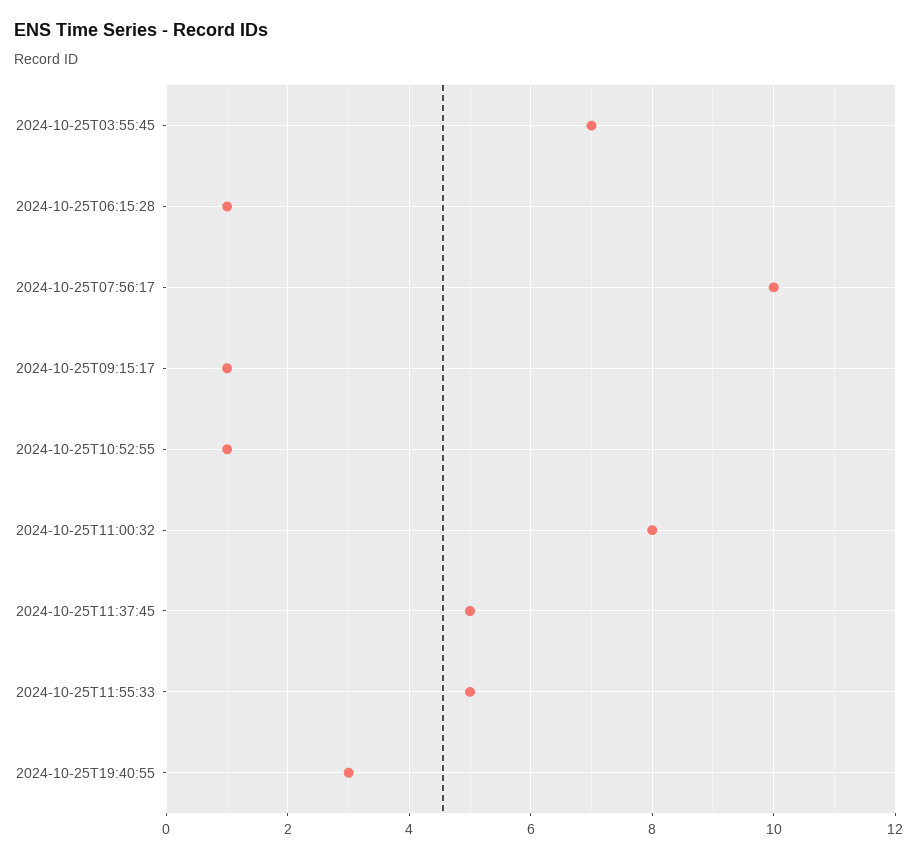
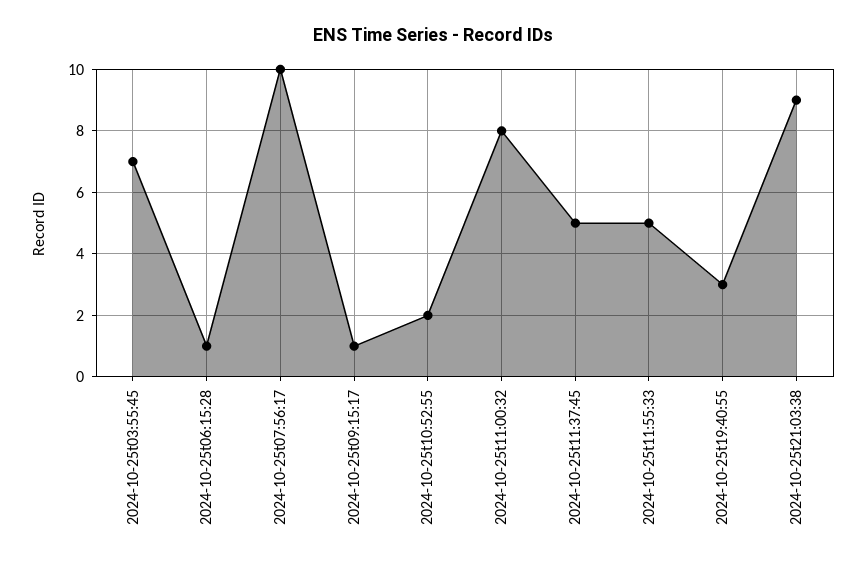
2024-10-25T10:52:55: 1 -> 2
2024-10-25t21:03:38: none -> 9

